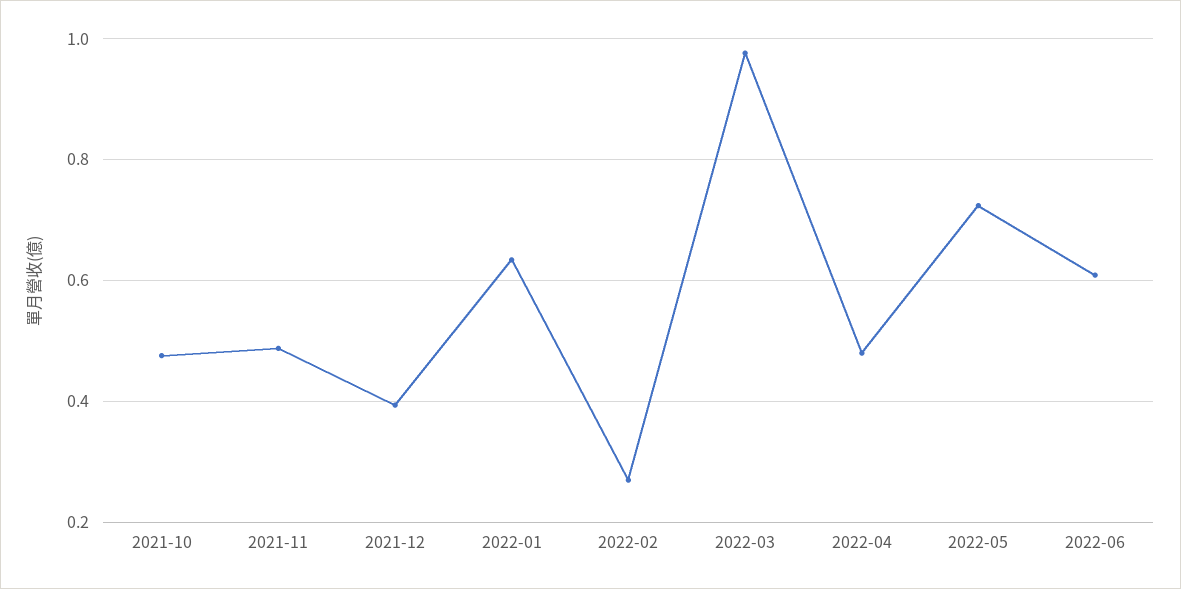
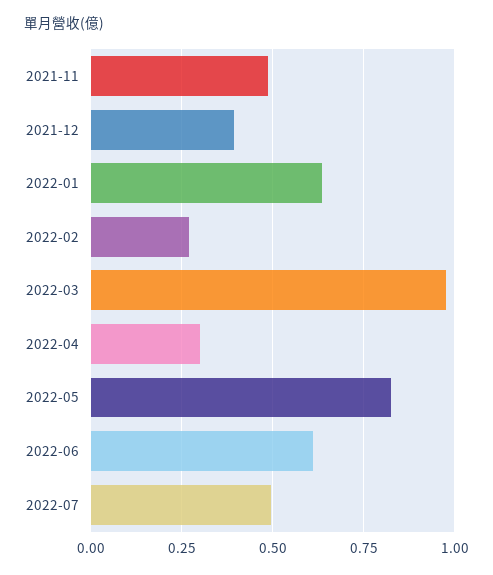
2021-10: 0.48 -> none
2022-04: 0.48 -> 0.3
2022-05: 0.72 -> 0.825
2022-07: none -> 0.5

